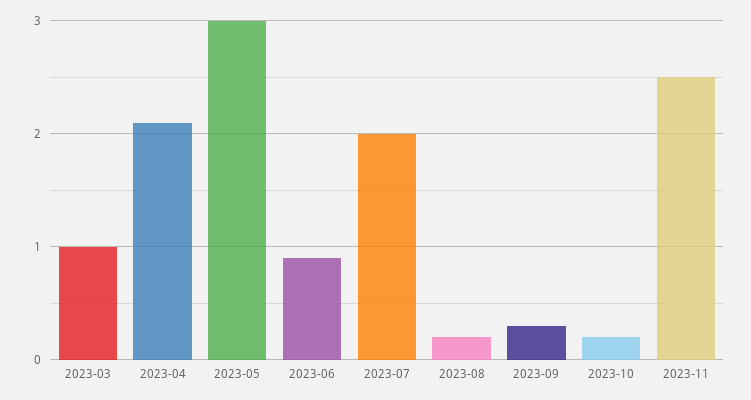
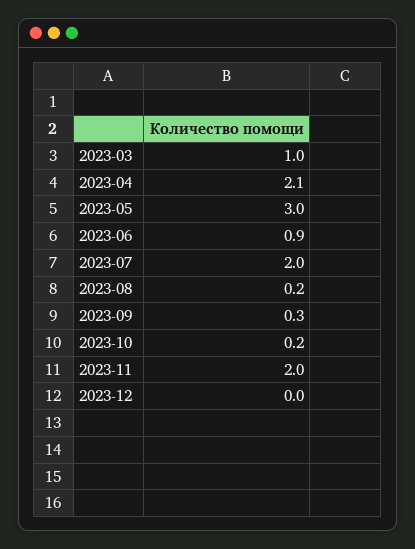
2023-11: 2.5 -> 2
2023-12: none -> 0

